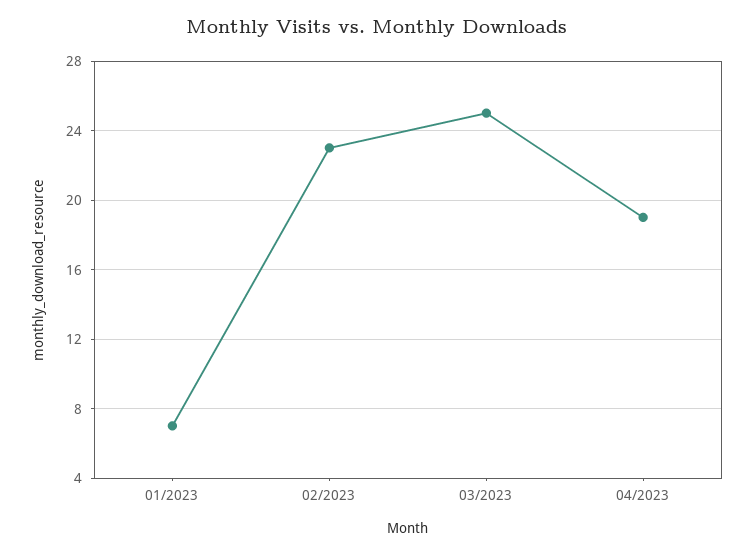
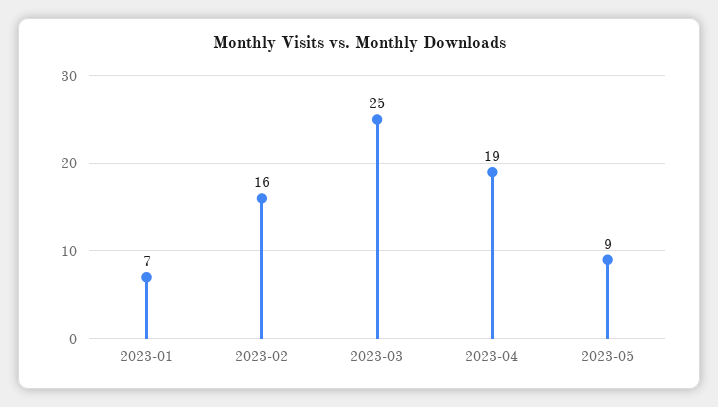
02/2023: 23 -> 16
2023-05: none -> 9

